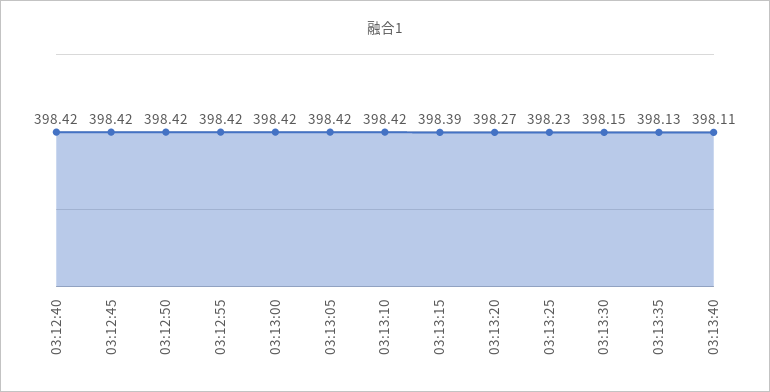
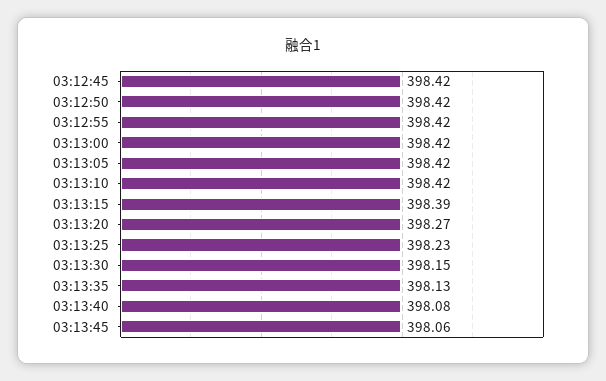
03:12:40: 398.42 -> none
03:13:40: 398.11 -> 398.08
03:13:45: none -> 398.06

